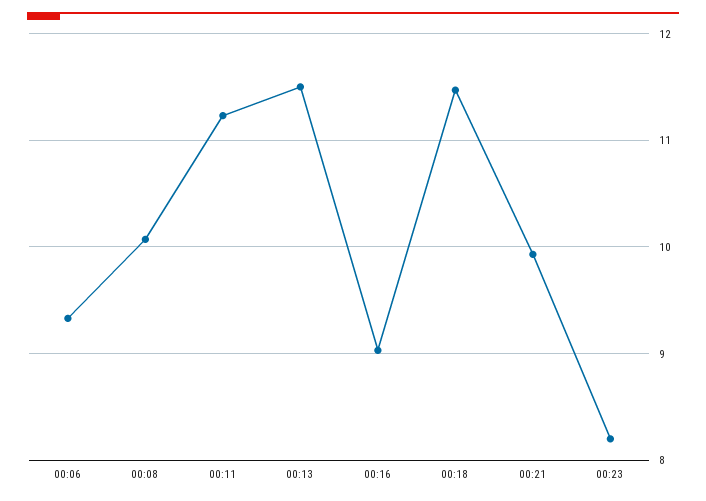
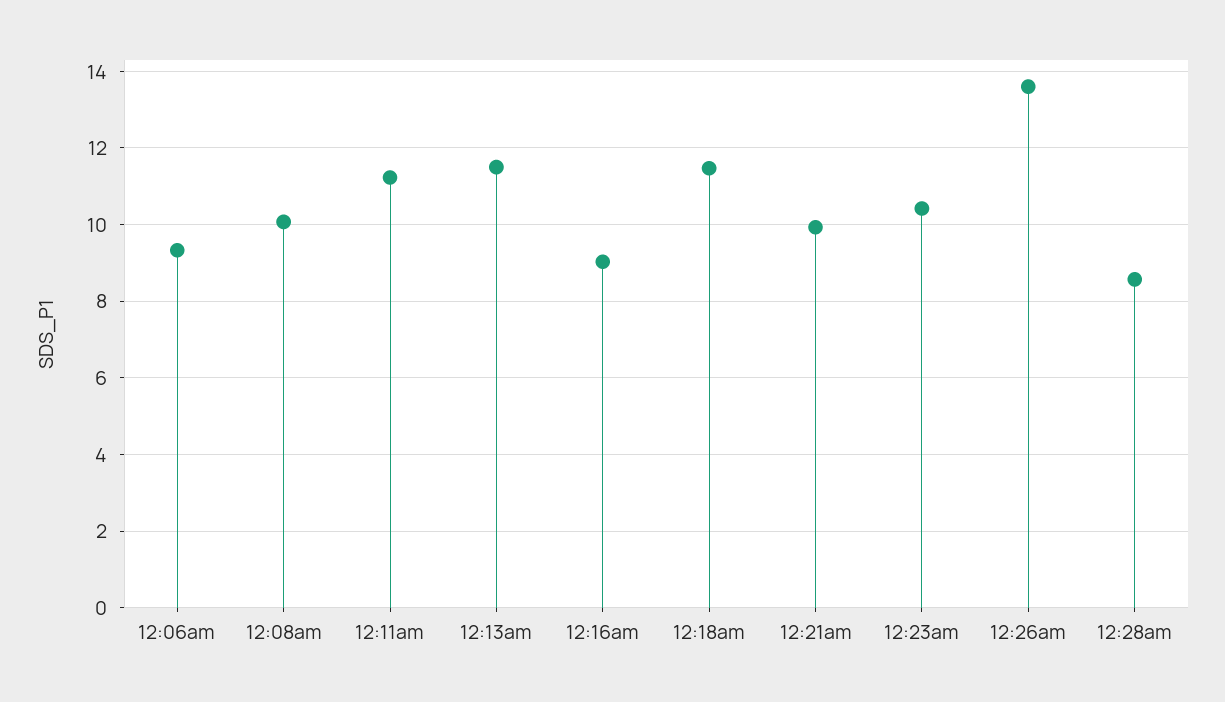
00:23: 8.2 -> 10.4
12:26am: none -> 13.6
12:28am: none -> 8.6

